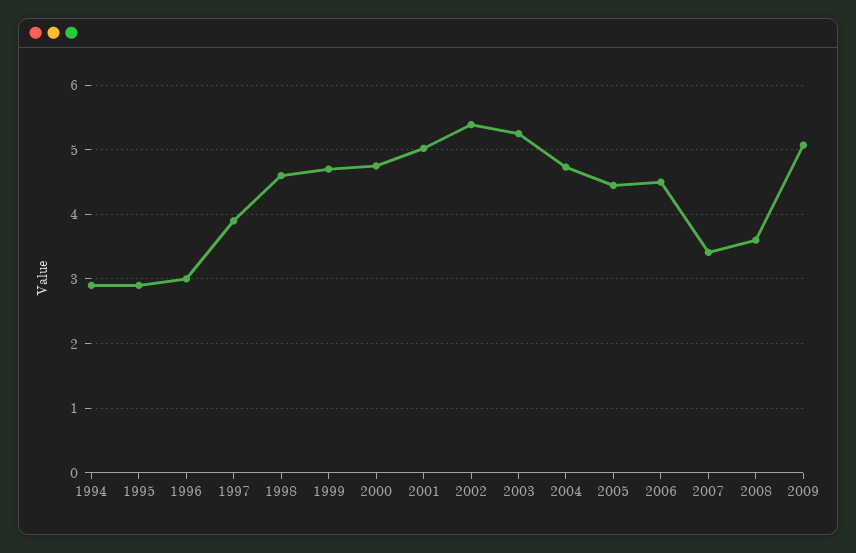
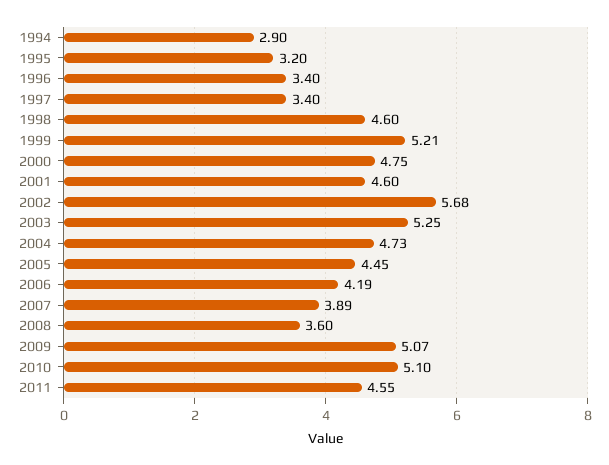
1995: 2.9 -> 3.2
1996: 3 -> 3.4
1997: 3.9 -> 3.4
1999: 4.7 -> 5.21
2001: 5 -> 4.6
2002: 5.4 -> 5.68
2006: 4.5 -> 4.19
2007: 3.4 -> 3.89
2010: none -> 5.1
2011: none -> 4.55

